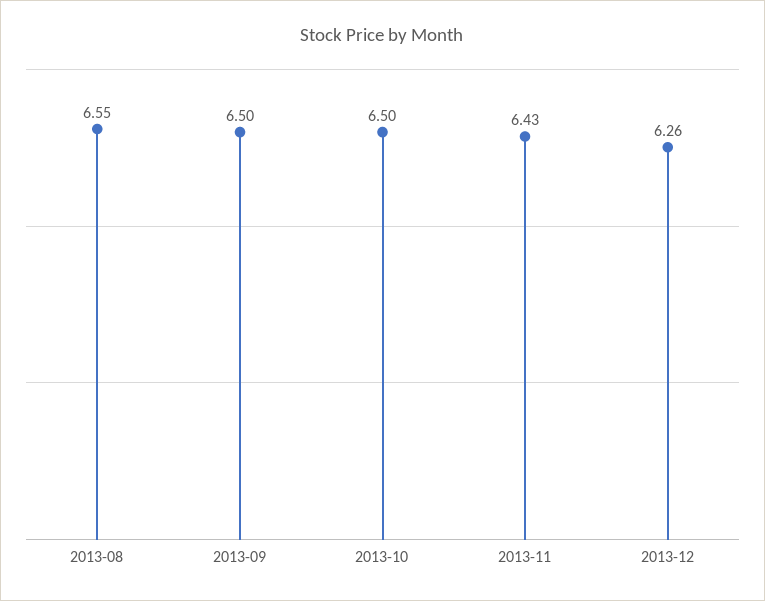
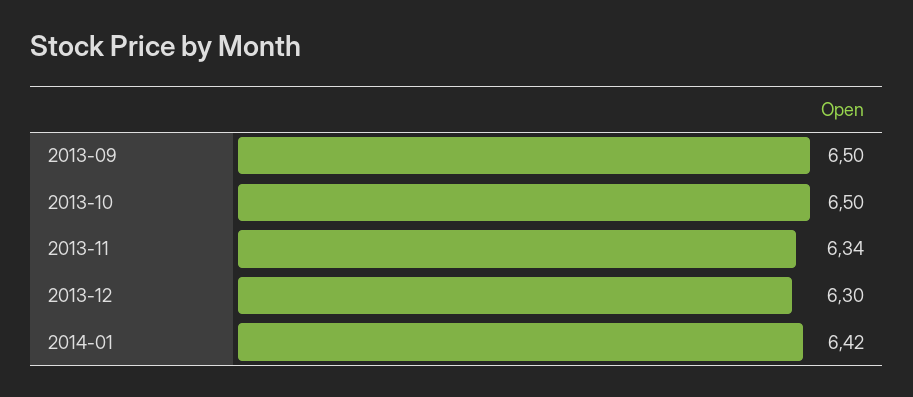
2013-08: 6.55 -> none
2013-11: 6.43 -> 6.34
2013-12: 6.26 -> 6.3
2014-01: none -> 6.42

